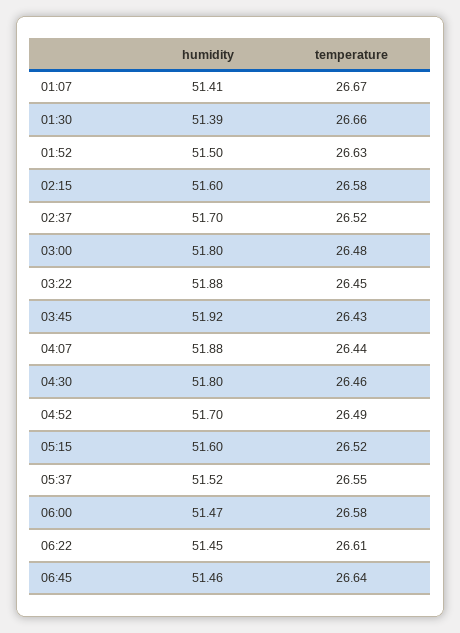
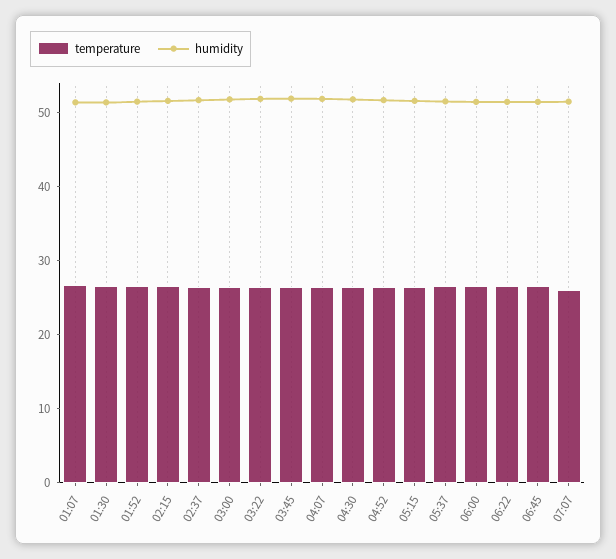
temperature, 07:07: none -> 26
humidity, 07:07: none -> 52

